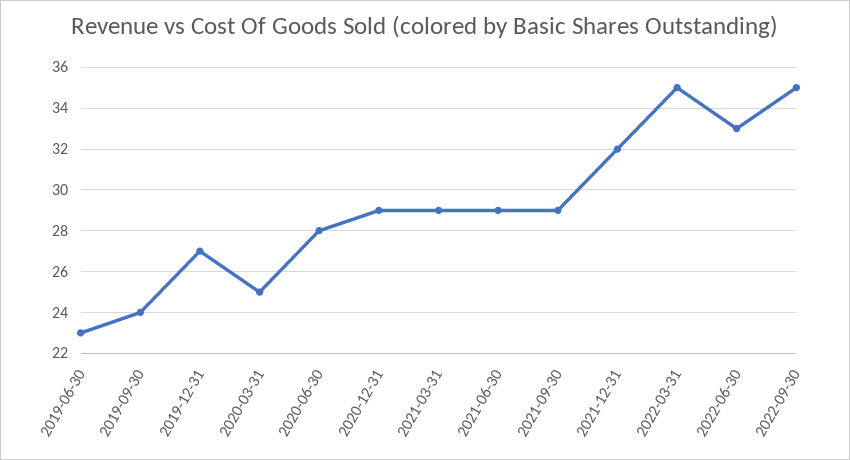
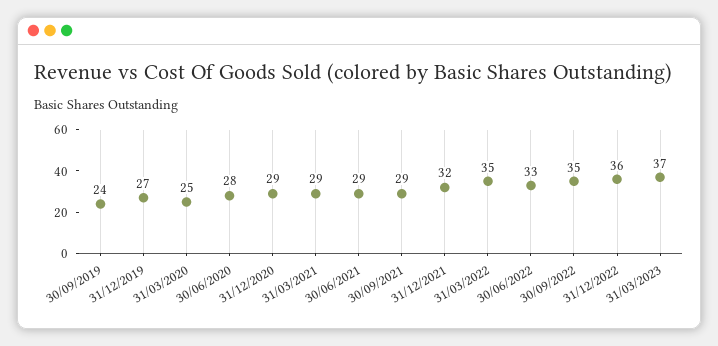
2019-06-30: 23 -> none
31/12/2022: none -> 36
31/03/2023: none -> 37

